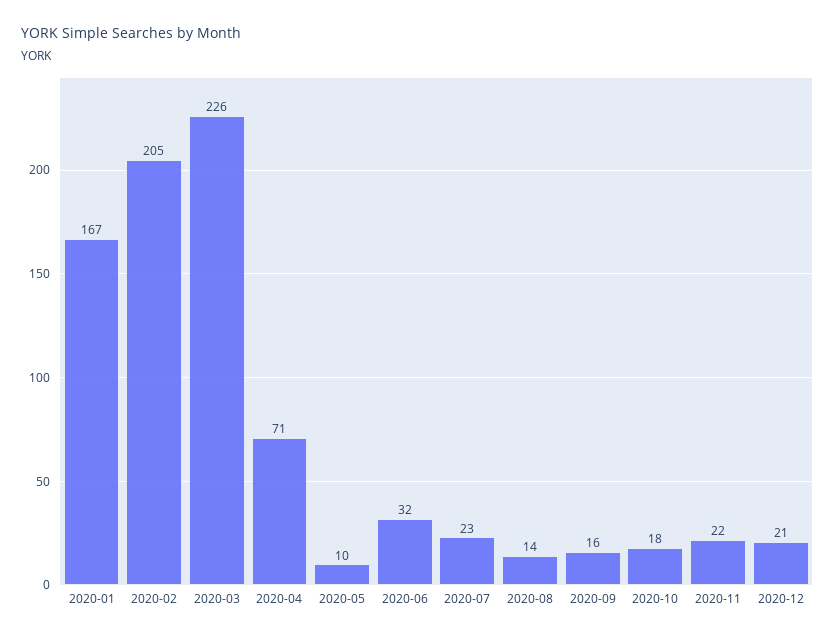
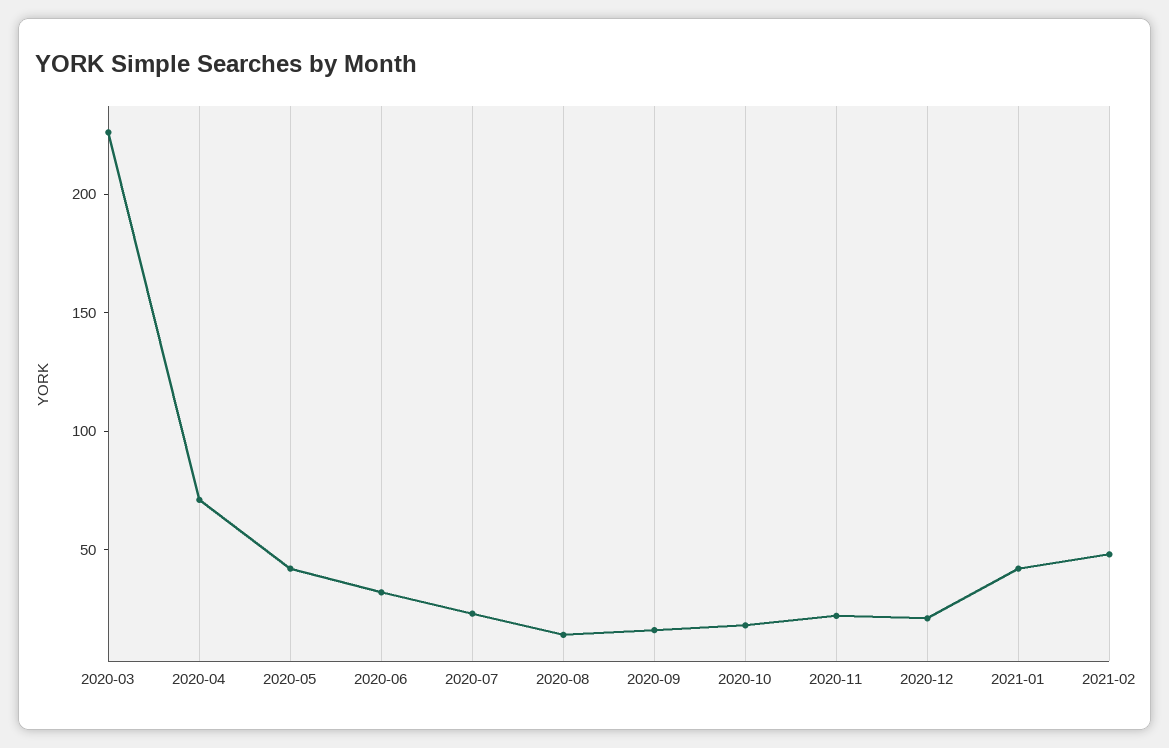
2020-01: 167 -> none
2020-02: 205 -> none
2020-05: 10 -> 40
2021-01: none -> 40
2021-02: none -> 50

